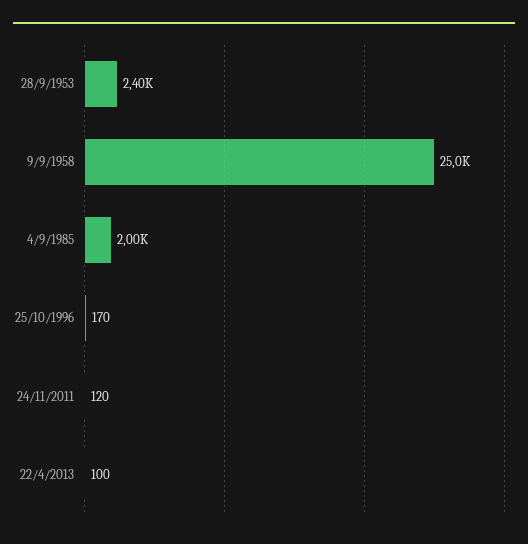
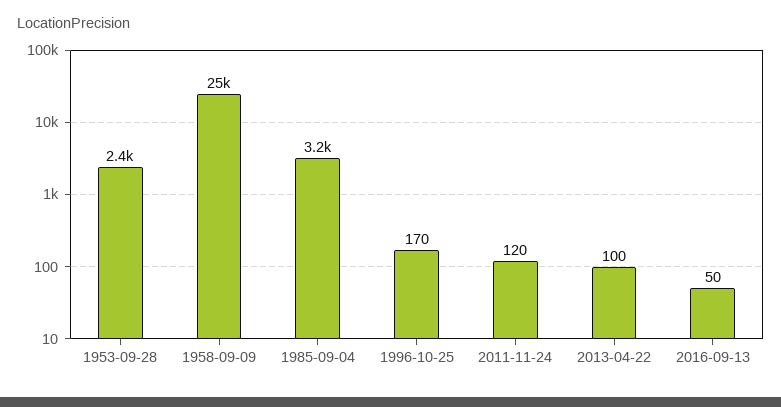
4/9/1985: 2000 -> 3200
2016-09-13: none -> 50

